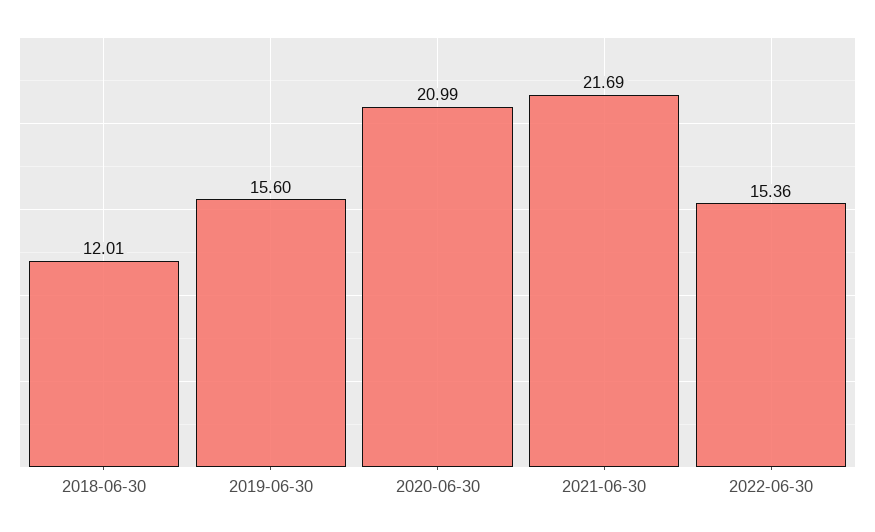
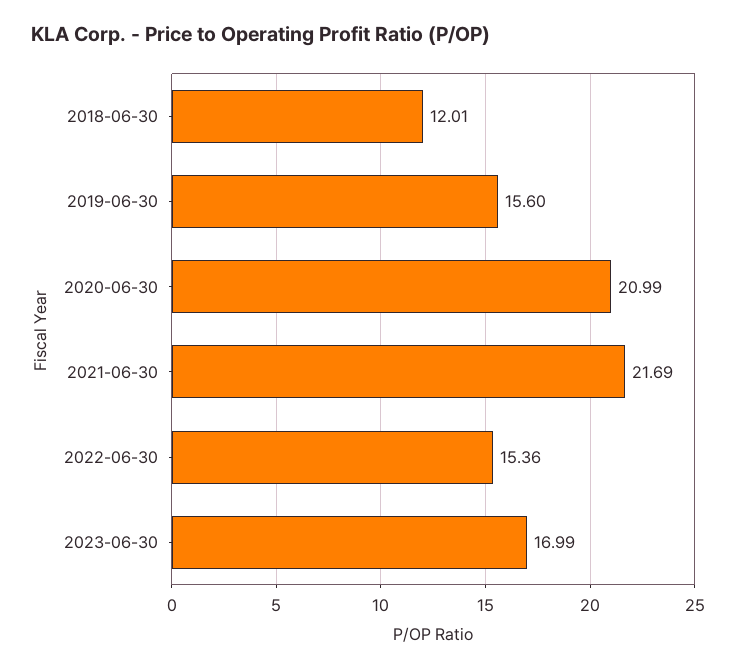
2023-06-30: none -> 16.99

